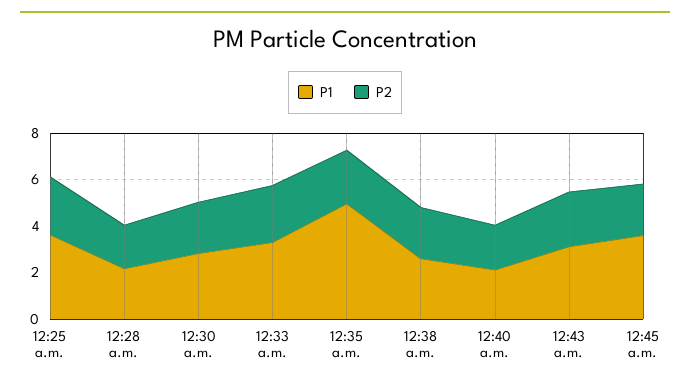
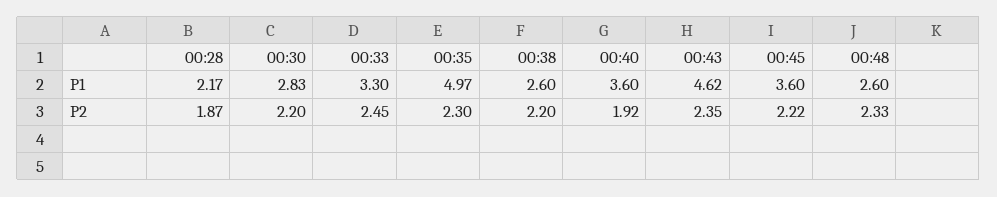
P1, 12:25 a.m.: 3.5 -> none
P2, 12:25 a.m.: 2.5 -> none
P1, 12:40 a.m.: 2 -> 3.6
P1, 12:43 a.m.: 3 -> 4.62
P1, 00:48: none -> 2.6
P2, 00:48: none -> 2.33

